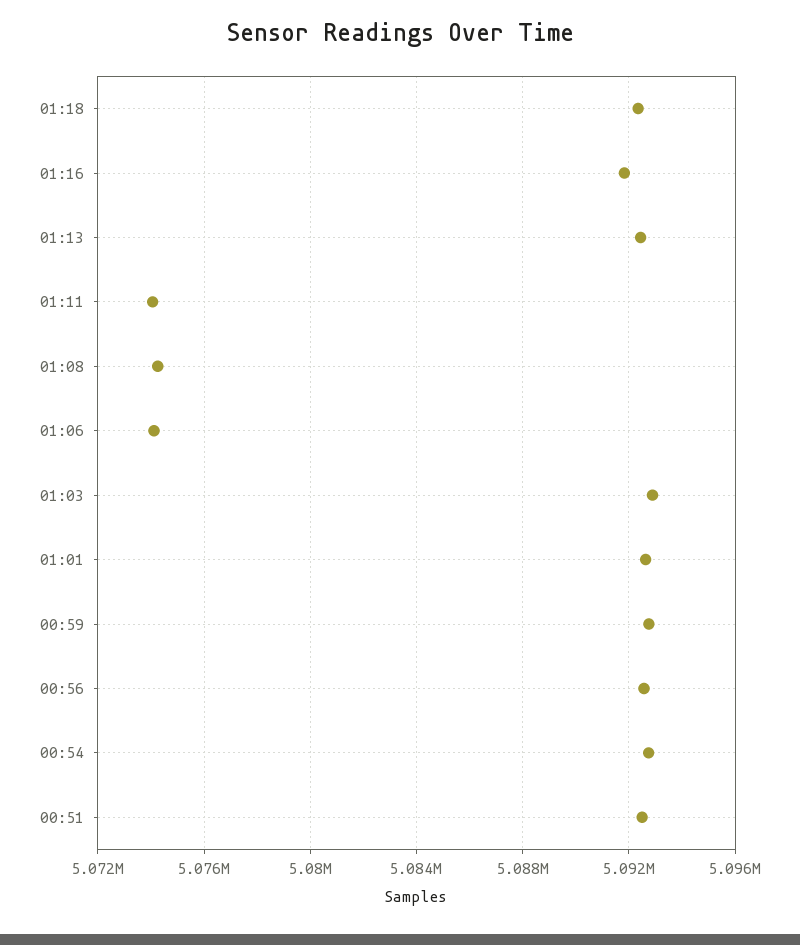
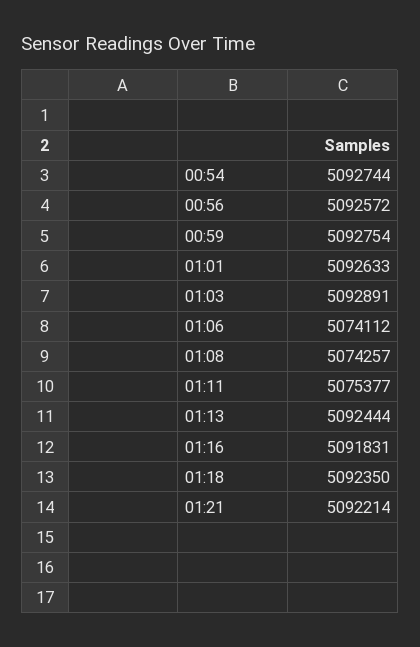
01:11: 5074000 -> 5075377
00:51: 5092500 -> none
01:21: none -> 5092214

